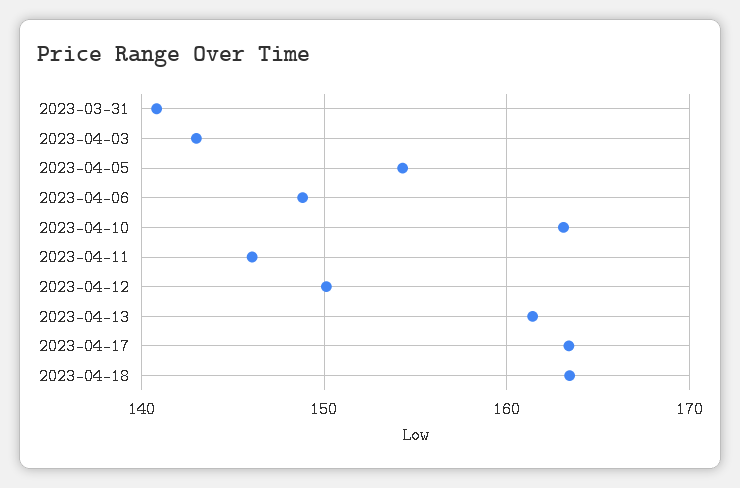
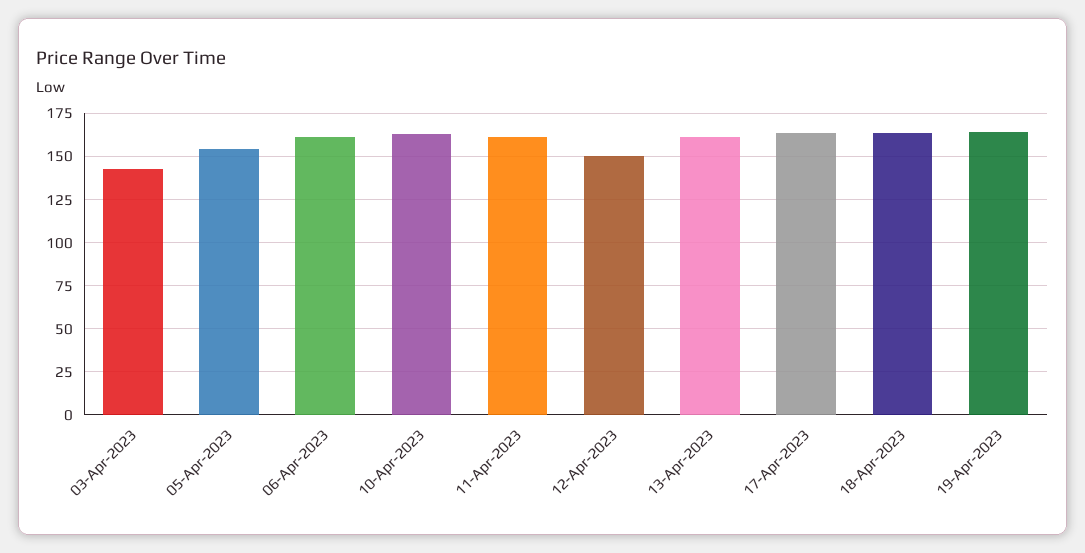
2023-03-31: 141 -> none
2023-04-06: 149 -> 160
2023-04-11: 146 -> 160
19-Apr-2023: none -> 165

